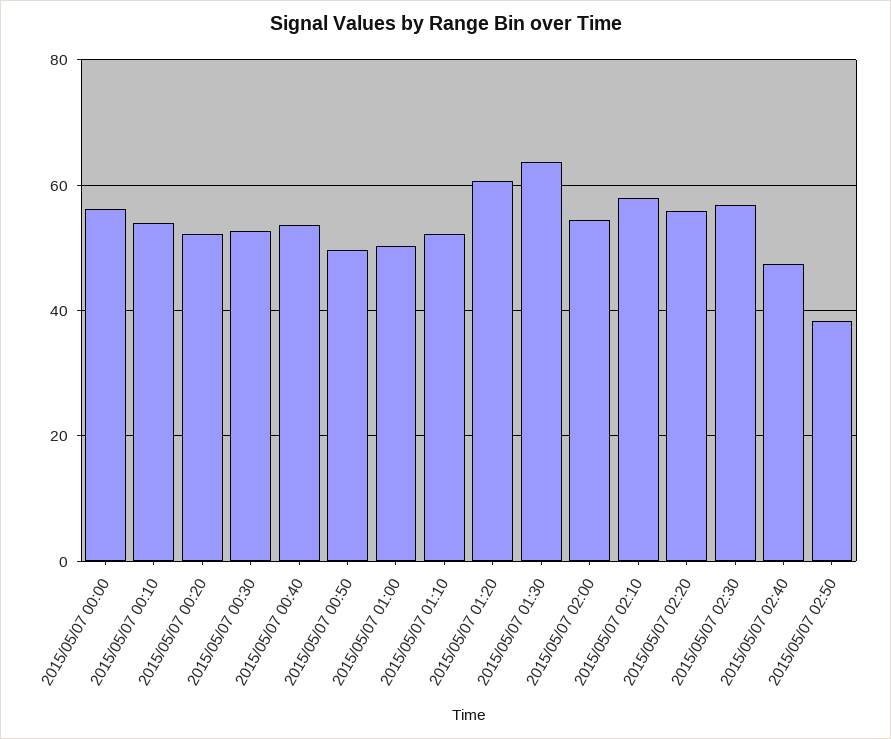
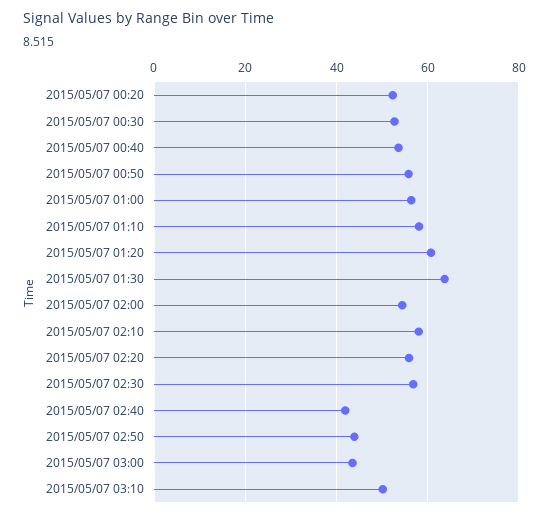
2015/05/07 00:00: 56 -> none
2015/05/07 00:10: 54 -> none
2015/05/07 00:50: 50 -> 56
2015/05/07 01:00: 50 -> 56
2015/05/07 01:10: 52 -> 58
2015/05/07 02:40: 48 -> 42
2015/05/07 02:50: 38 -> 44
2015/05/07 03:00: none -> 44
2015/05/07 03:10: none -> 50

